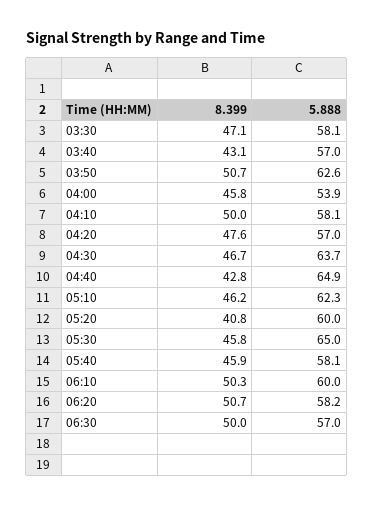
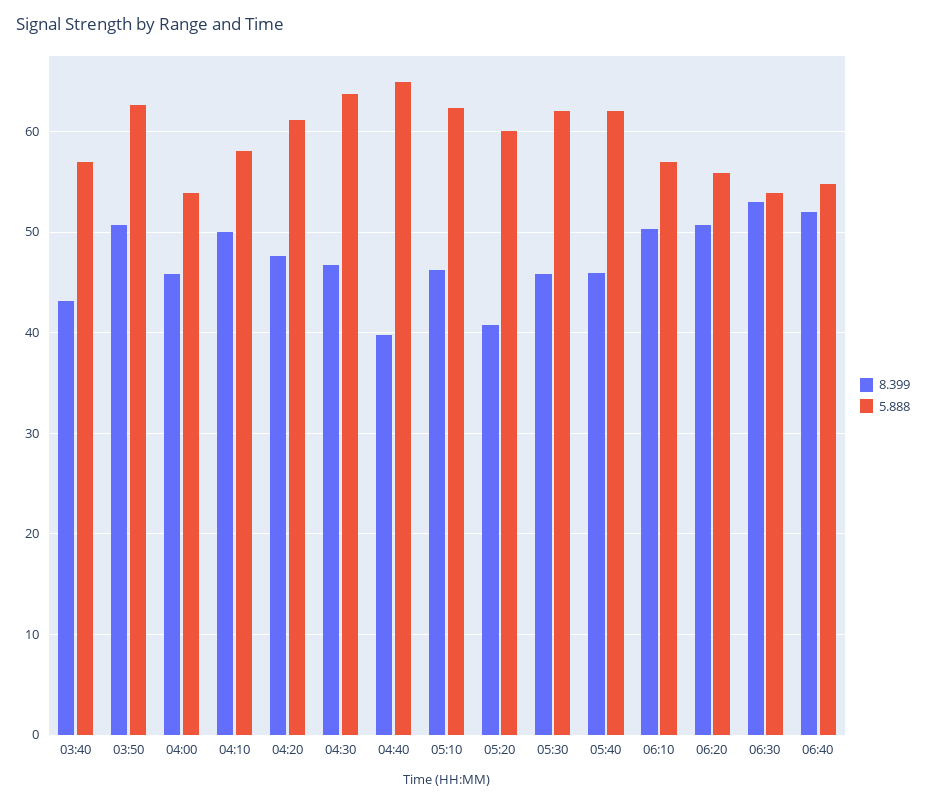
8.399, 03:30: 47.1 -> none
5.888, 03:30: 58.1 -> none
5.888, 04:20: 57 -> 61
8.399, 04:40: 42.8 -> 40
5.888, 05:30: 65 -> 62
5.888, 05:40: 58.1 -> 62
5.888, 06:10: 60 -> 57
5.888, 06:20: 58.2 -> 56
8.399, 06:30: 50 -> 53
5.888, 06:30: 57 -> 54
8.399, 06:40: none -> 52
5.888, 06:40: none -> 55

